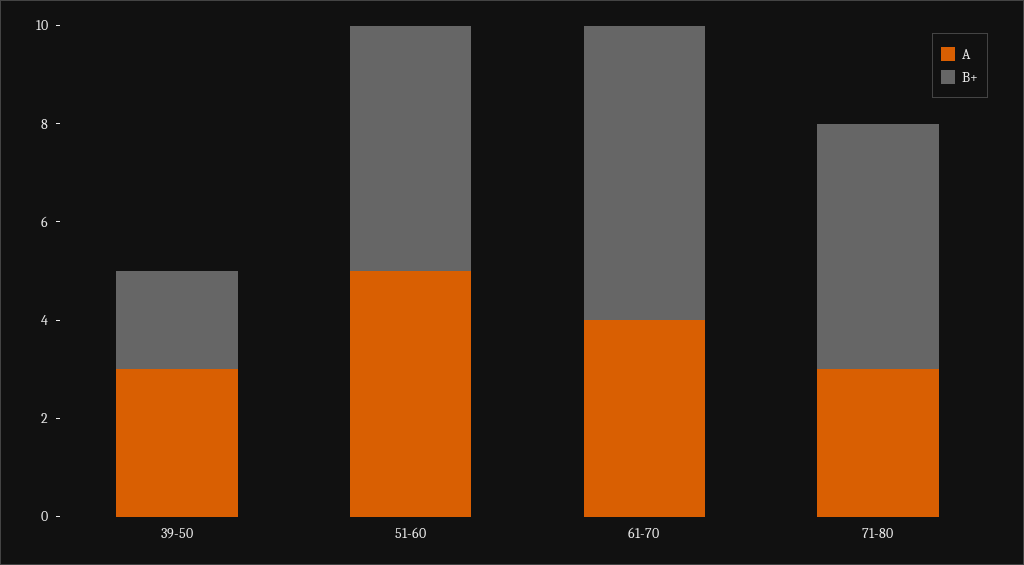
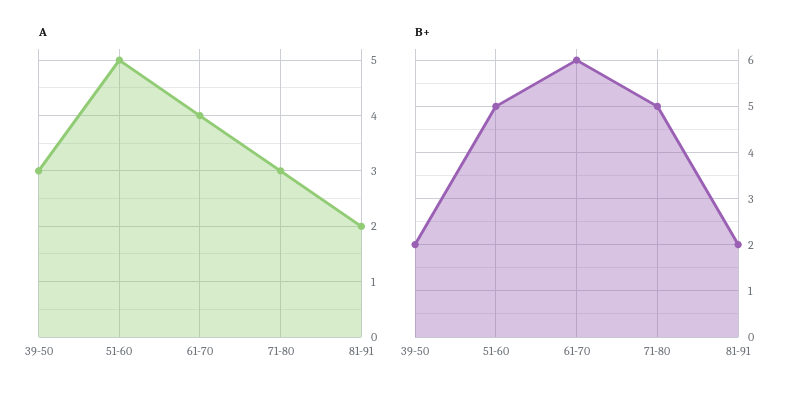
A, 81-91: none -> 2
B+, 81-91: none -> 2

